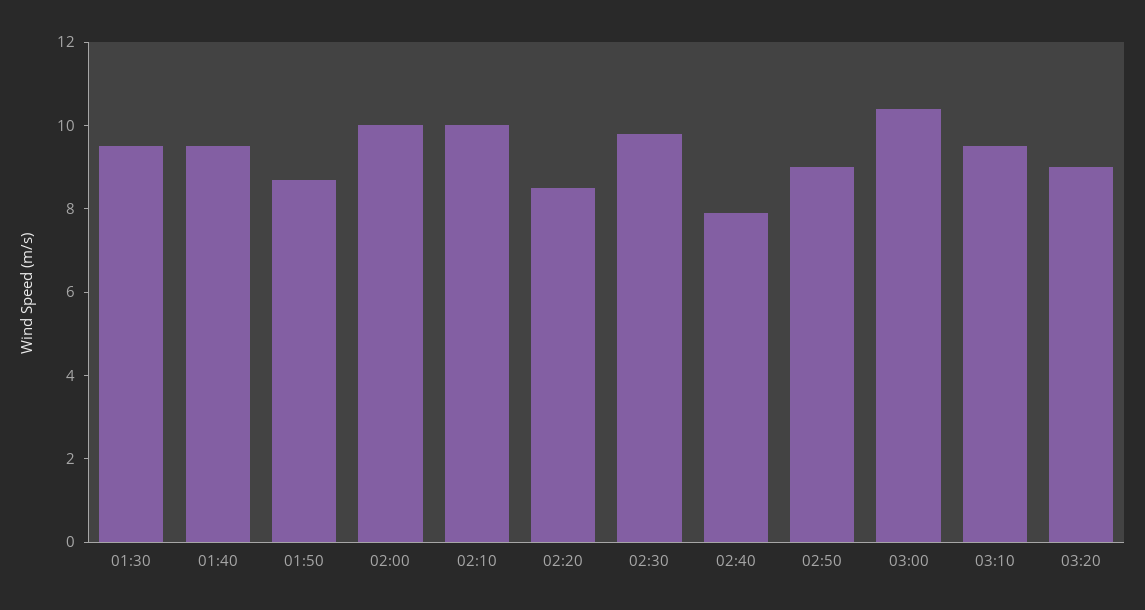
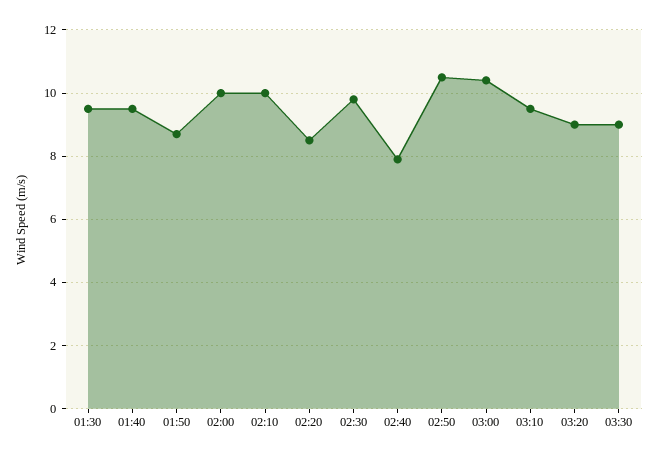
02:50: 9 -> 10.5
03:30: none -> 9

